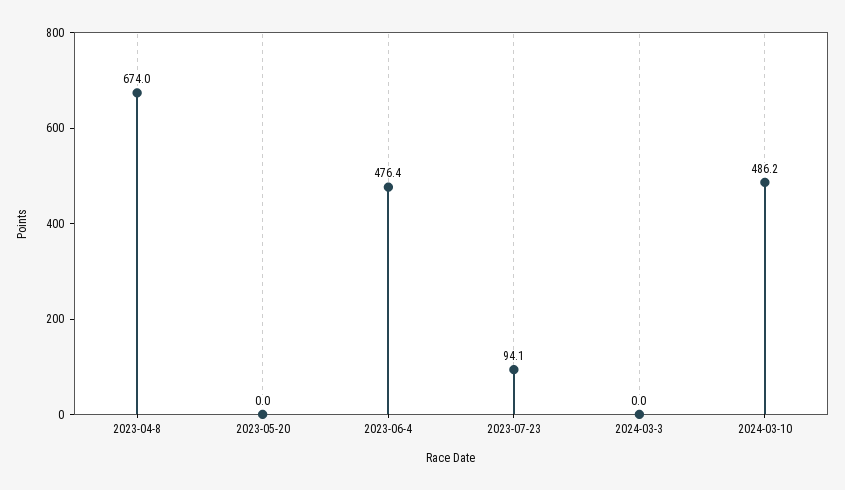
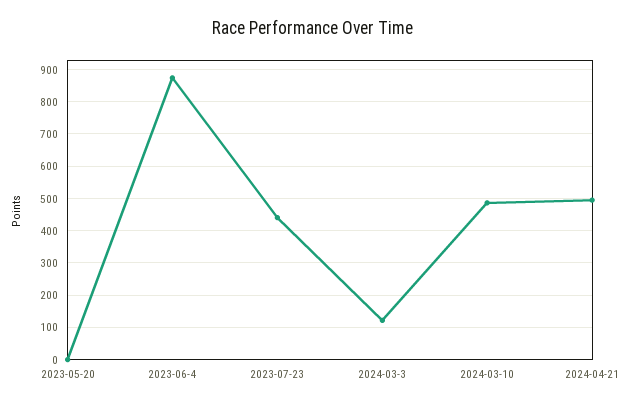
2023-04-8: 674 -> none
2023-06-4: 476.4 -> 880
2023-07-23: 94.1 -> 440
2024-03-3: 0 -> 120
2024-04-21: none -> 500

